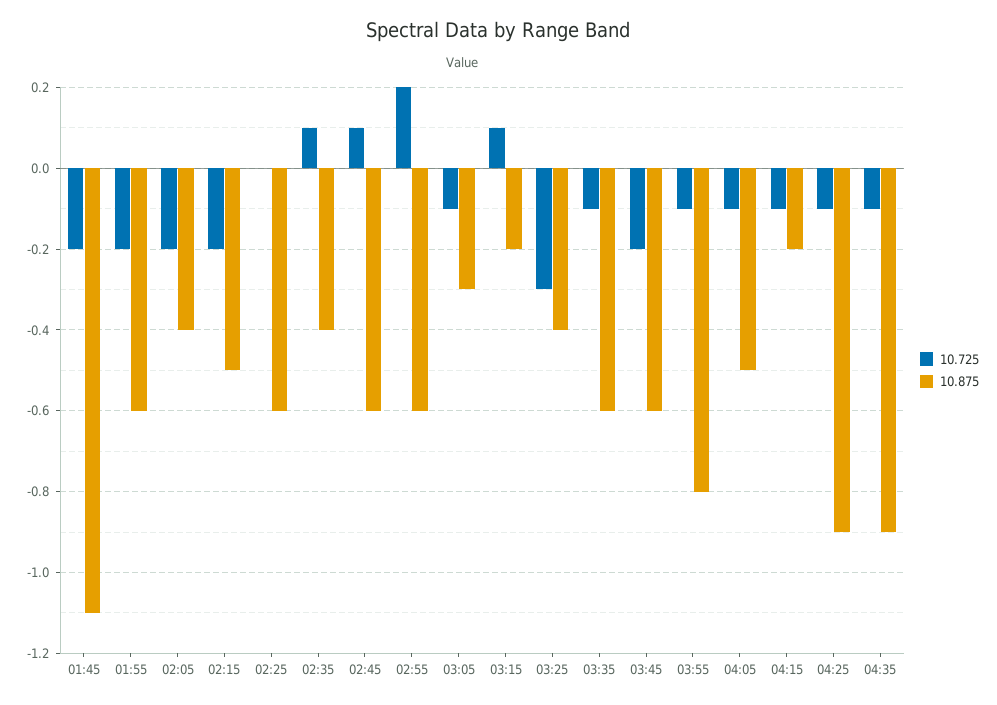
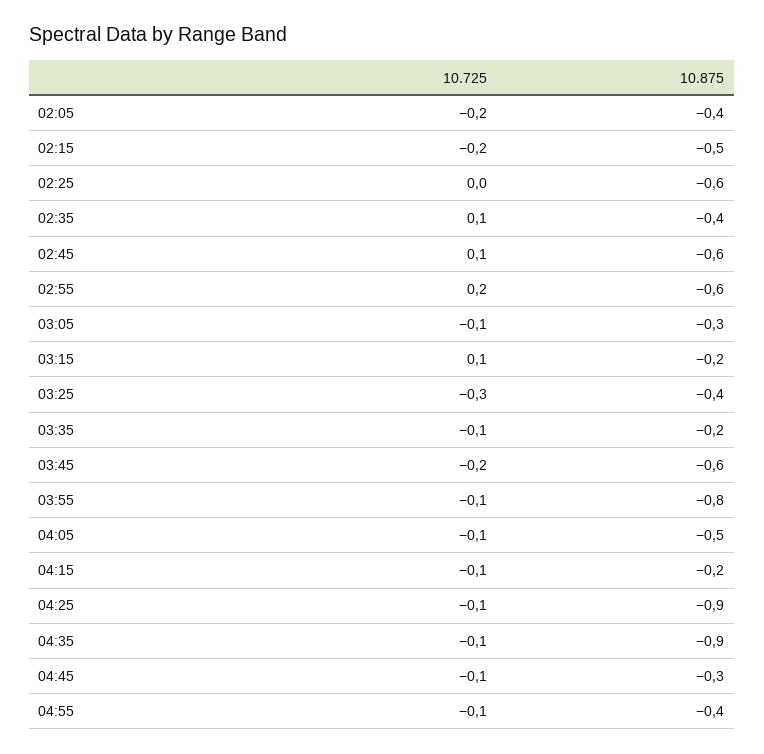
10.725, 01:45: -0.2 -> none
10.875, 01:45: -1.1 -> none
10.725, 01:55: -0.2 -> none
10.875, 01:55: -0.6 -> none
10.875, 03:35: -0.6 -> -0.2
10.725, 04:45: none -> -0.1
10.875, 04:45: none -> -0.3
10.725, 04:55: none -> -0.1
10.875, 04:55: none -> -0.4

